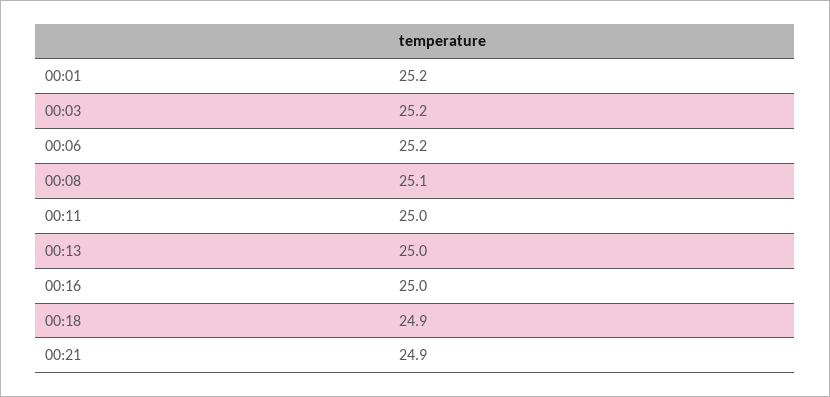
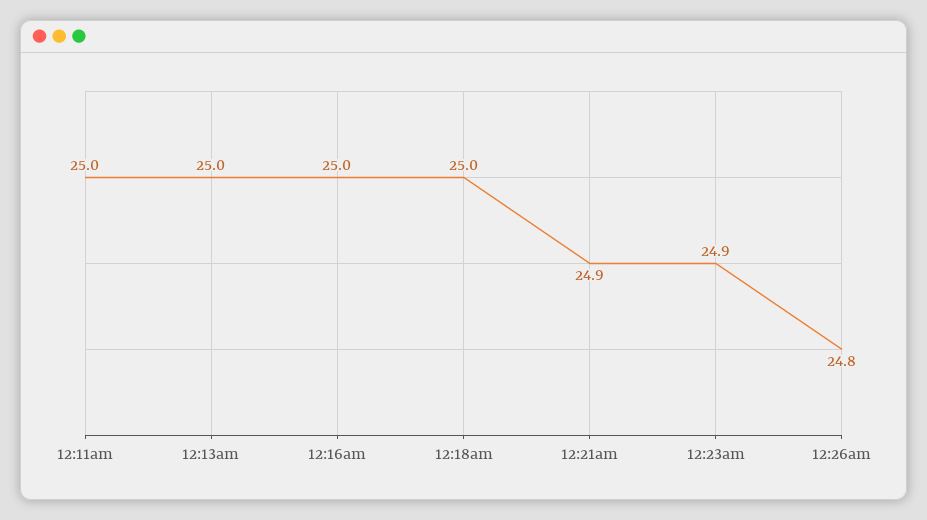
00:01: 25.2 -> none
00:03: 25.2 -> none
00:06: 25.2 -> none
00:08: 25.1 -> none
00:18: 24.9 -> 25
12:23am: none -> 24.9
12:26am: none -> 24.8

